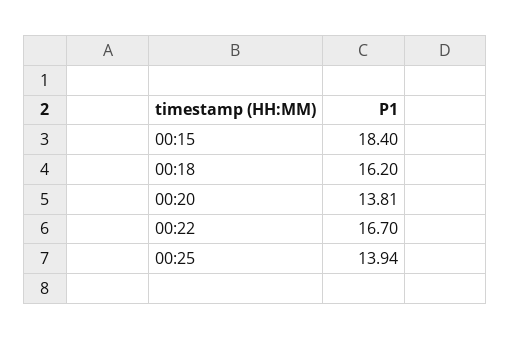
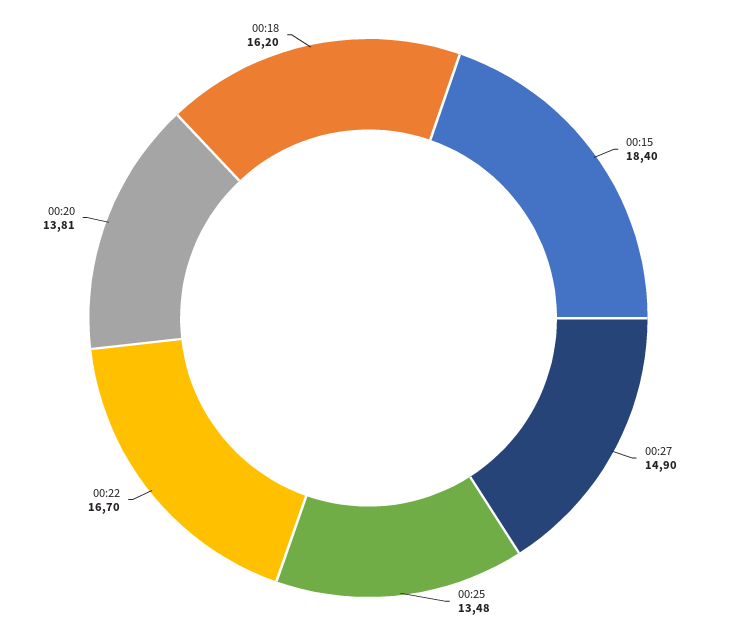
00:25: 13.94 -> 13.48
00:27: none -> 14.9

